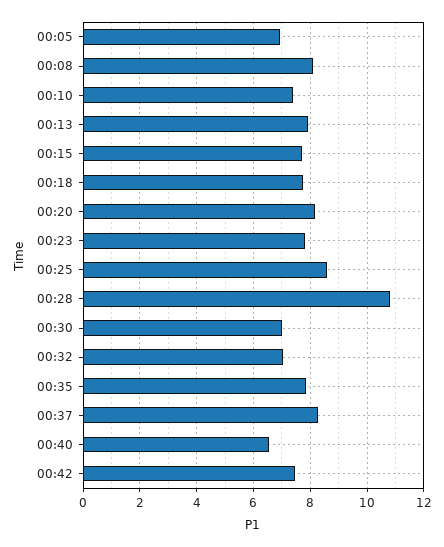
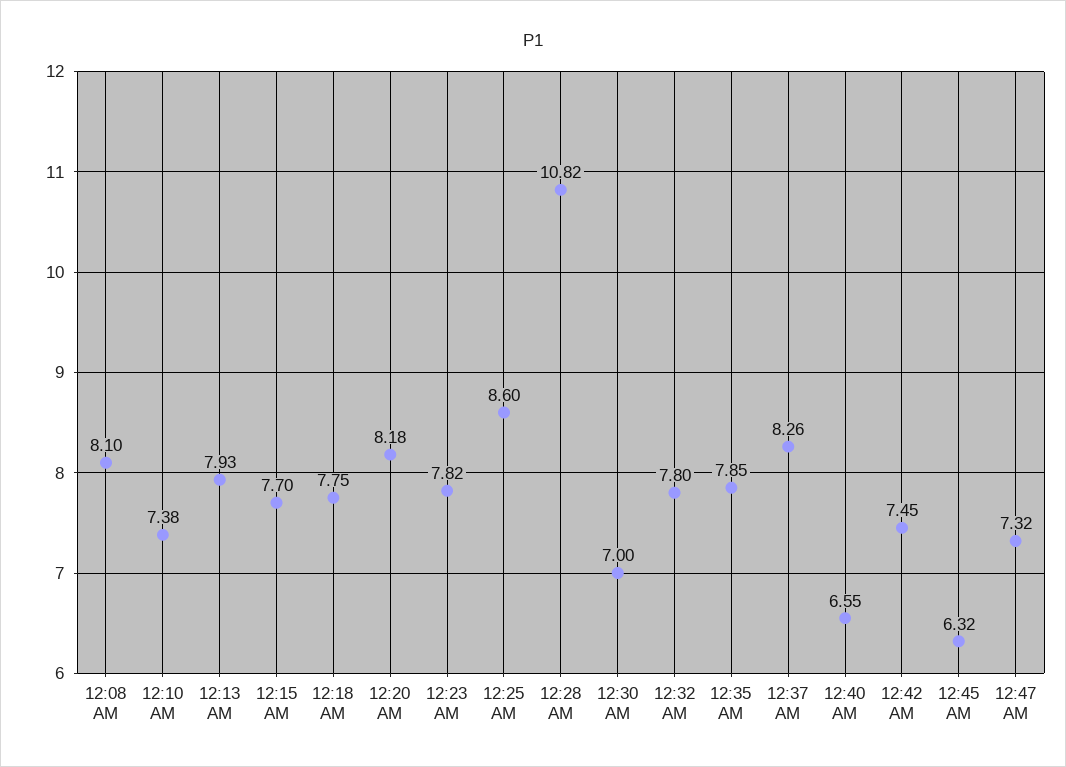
00:05: 7 -> none
00:32: 7 -> 7.8
12:45 AM: none -> 6.32
12:47 AM: none -> 7.32

